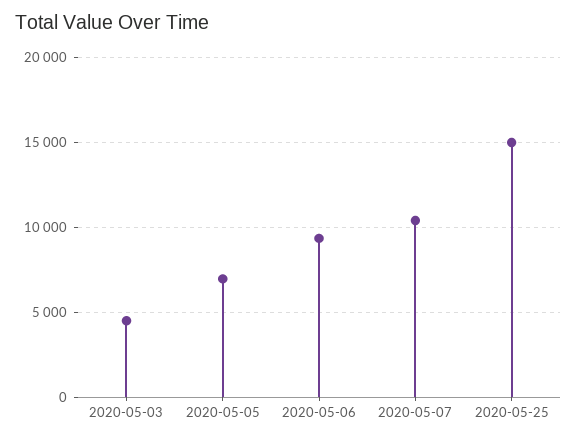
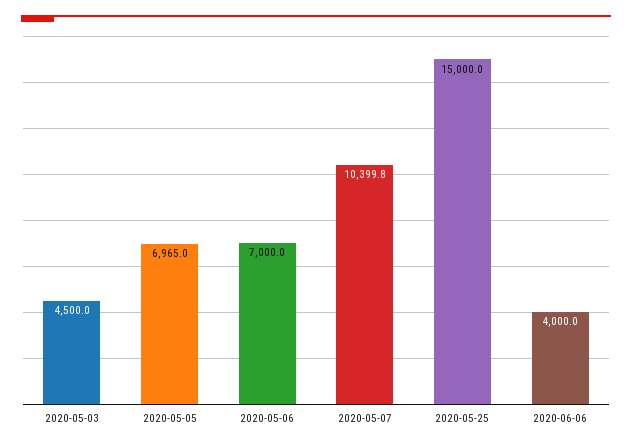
2020-05-06: 9500 -> 7000
2020-06-06: none -> 4000

